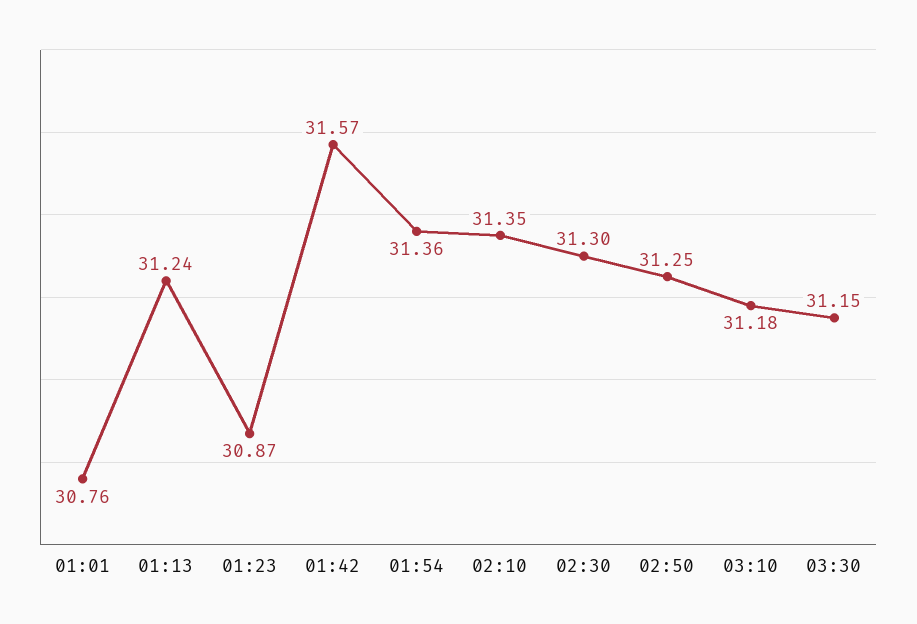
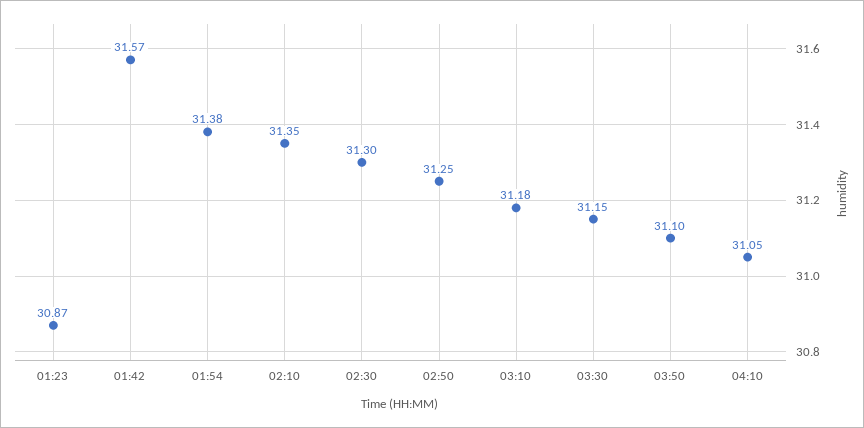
01:01: 30.76 -> none
01:13: 31.24 -> none
01:54: 31.36 -> 31.38
03:50: none -> 31.1
04:10: none -> 31.05

